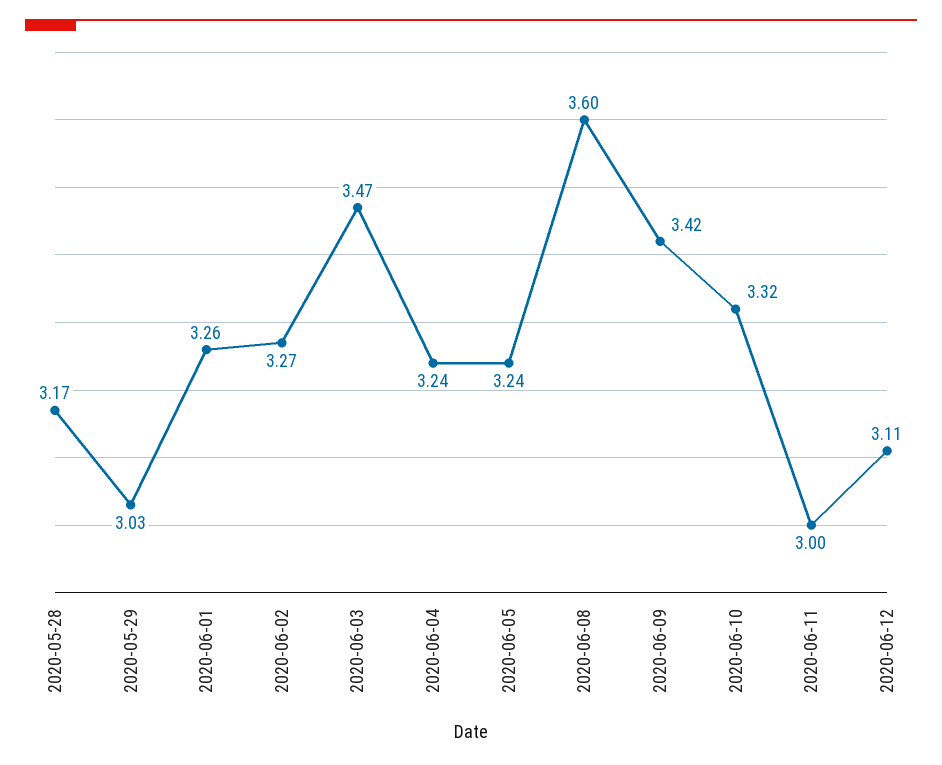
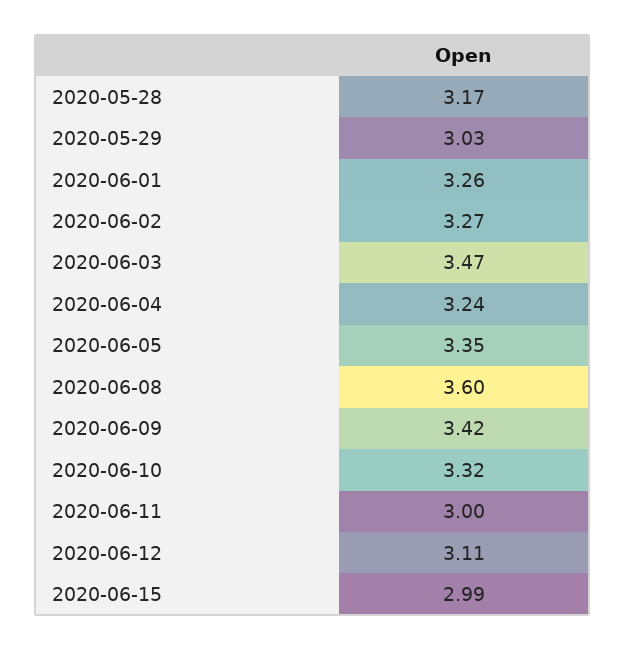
2020-06-05: 3.24 -> 3.35
2020-06-15: none -> 2.99

